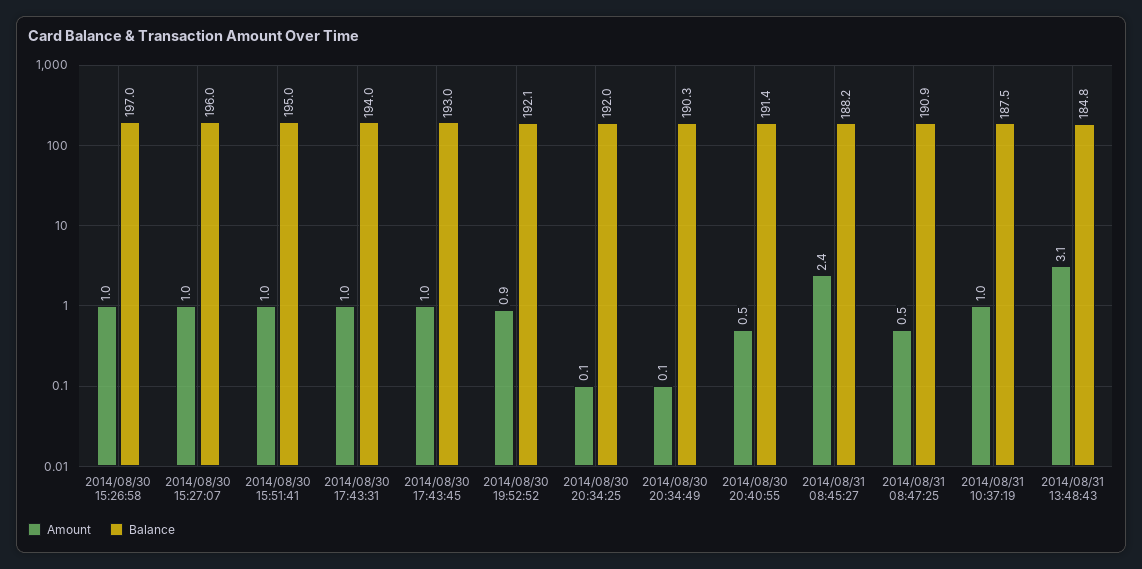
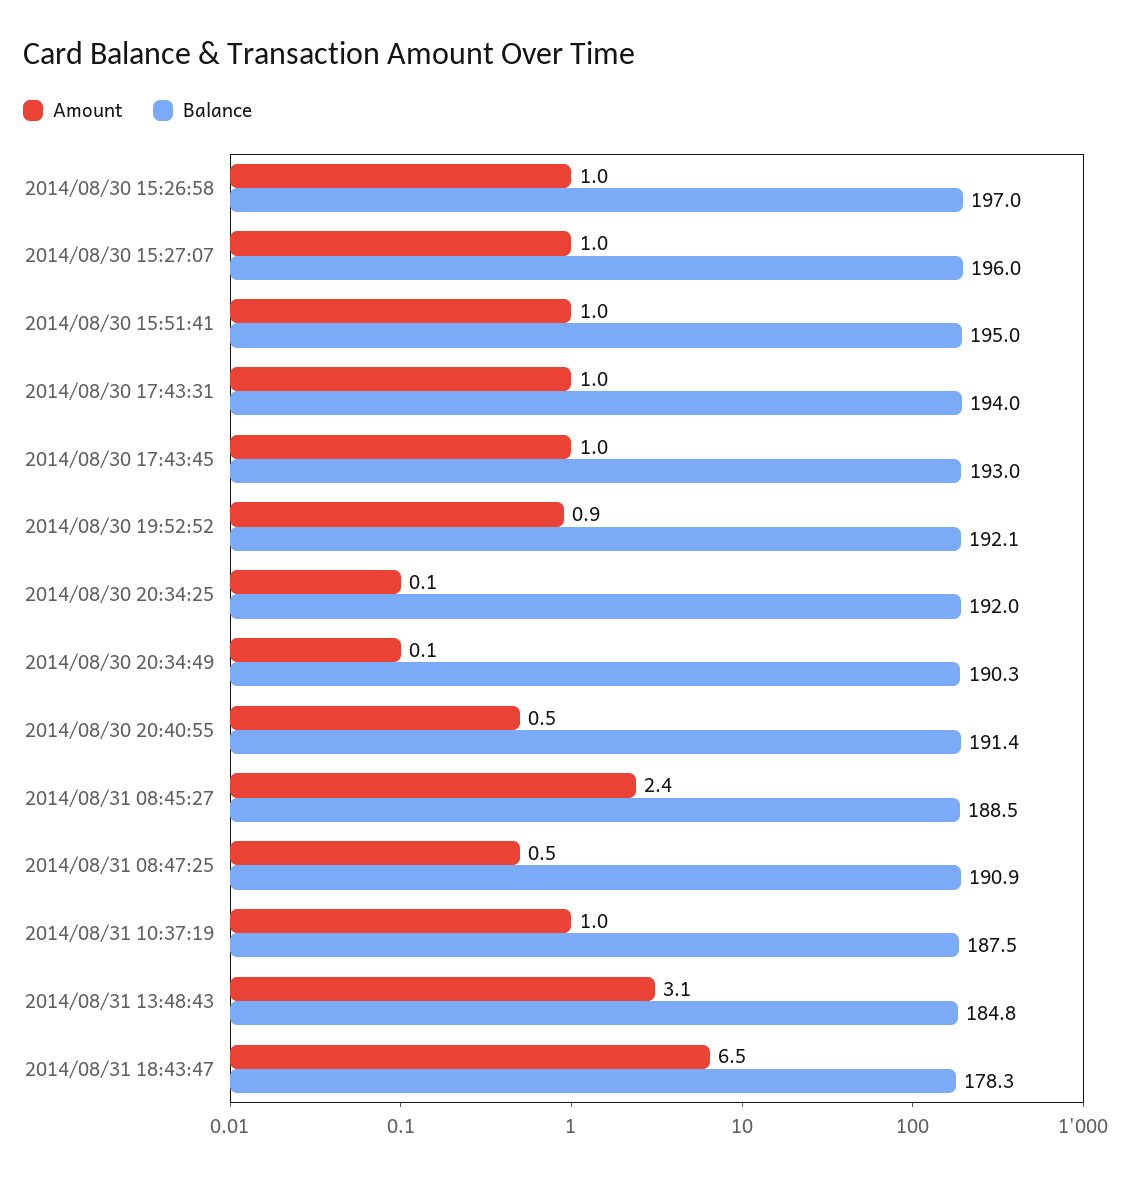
Balance, 2014/08/31 08:45:27: 188.2 -> 188.5
Amount, 2014/08/31 18:43:47: none -> 6.5
Balance, 2014/08/31 18:43:47: none -> 178.3

